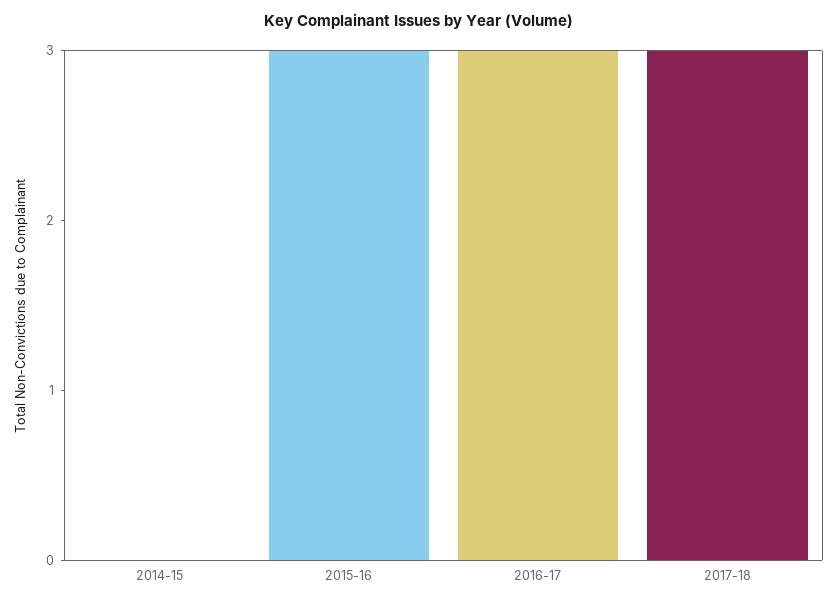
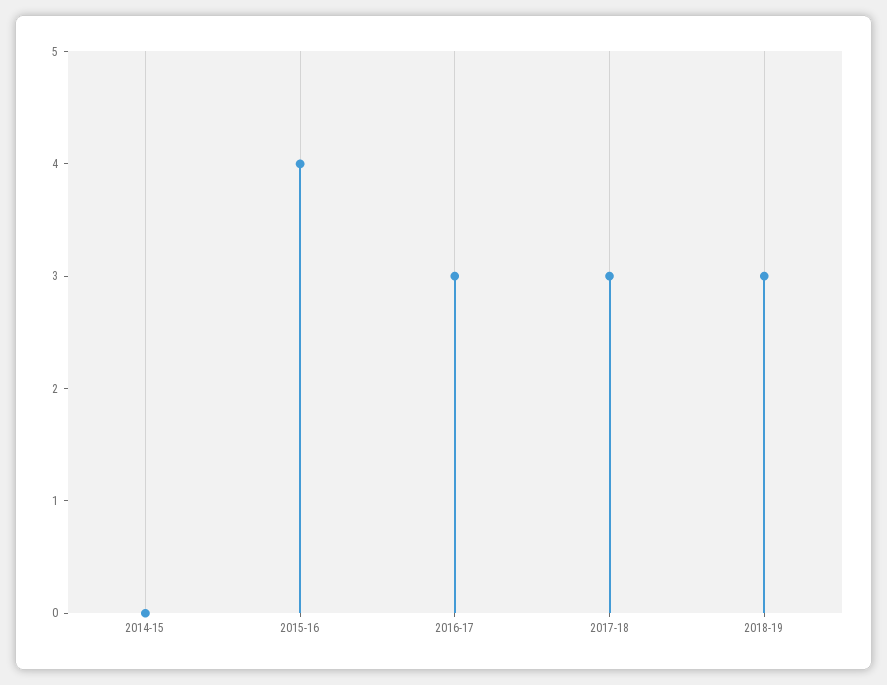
2015-16: 3 -> 4
2018-19: none -> 3

